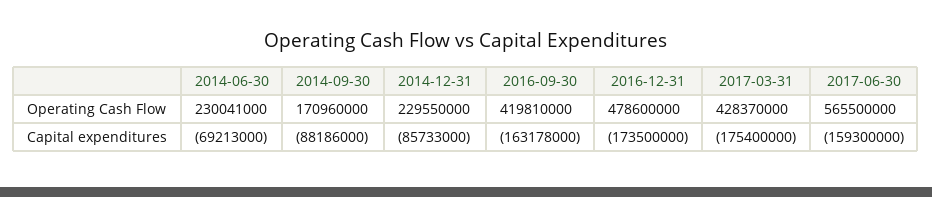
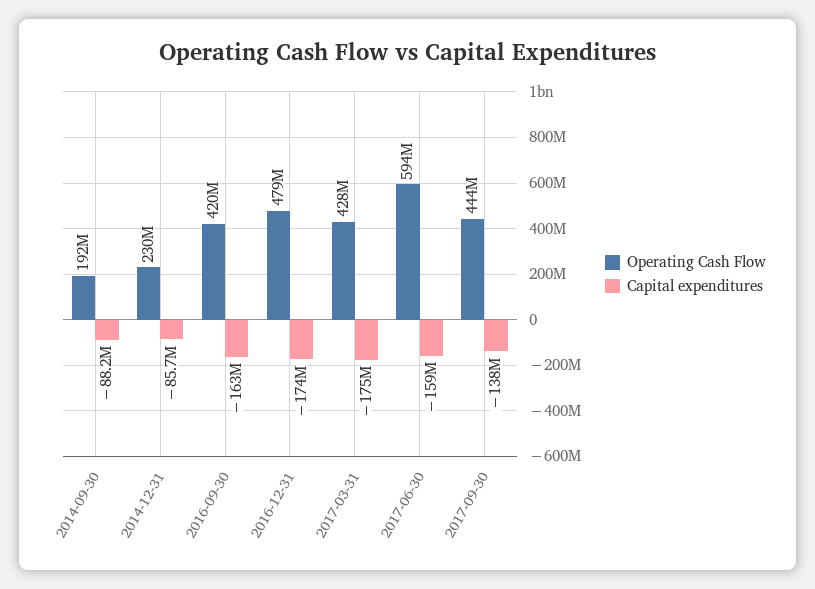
Operating Cash Flow, 2014-06-30: 230041000 -> none
Operating Cash Flow, 2014-09-30: 170960000 -> 192000000
Operating Cash Flow, 2017-06-30: 565500000 -> 594000000
Capital expenditures, 2014-06-30: -69213000 -> none
Operating Cash Flow, 2017-09-30: none -> 444000000
Capital expenditures, 2017-09-30: none -> -138000000

